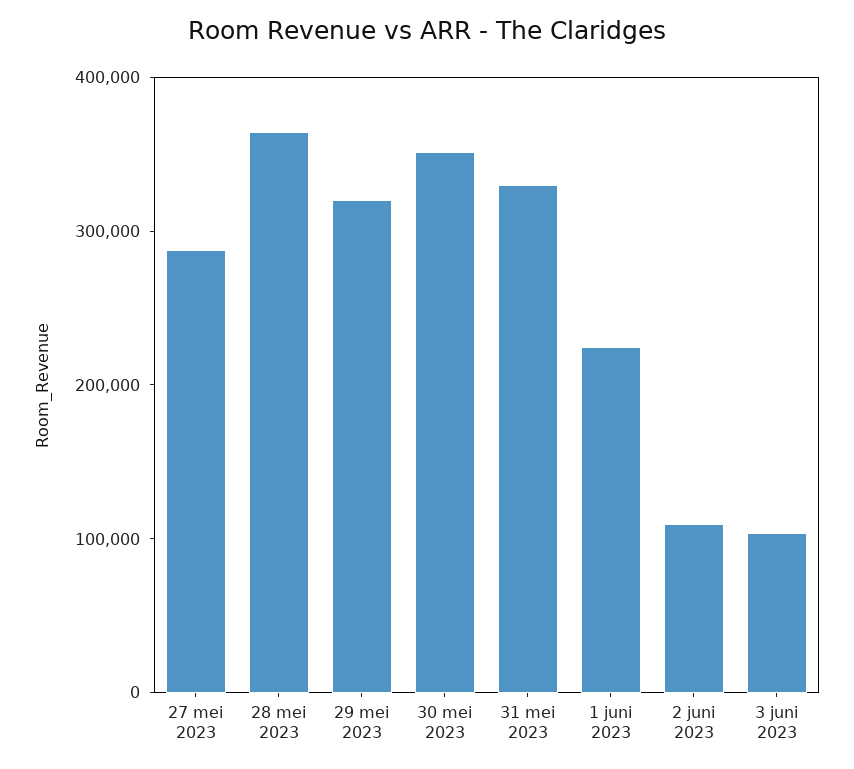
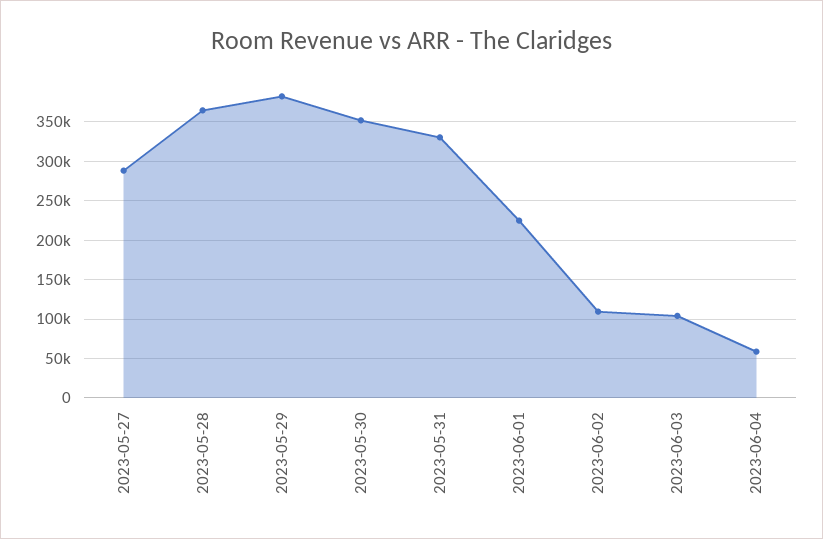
29 mei 2023: 320000 -> 380000
2023-06-04: none -> 60000

